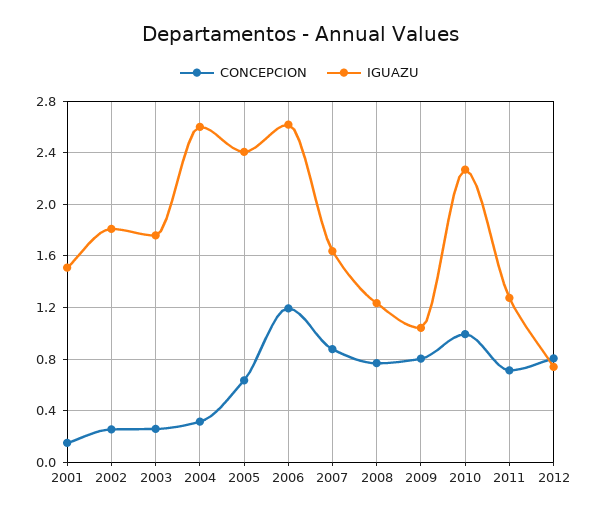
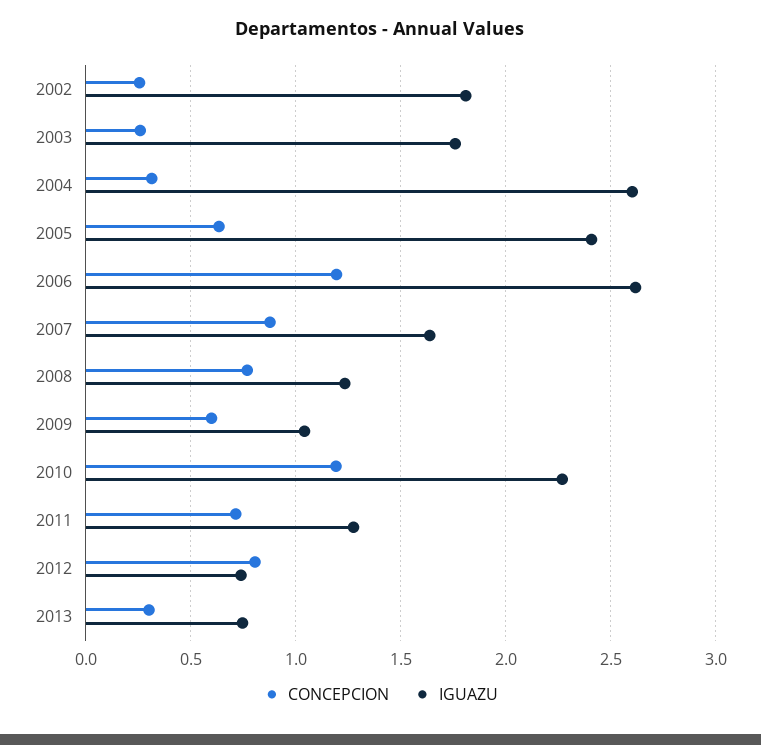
CONCEPCION, 2001: 0.15 -> none
IGUAZU, 2001: 1.5 -> none
CONCEPCION, 2009: 0.8 -> 0.6
CONCEPCION, 2010: 1 -> 1.2
CONCEPCION, 2013: none -> 0.3
IGUAZU, 2013: none -> 0.75

